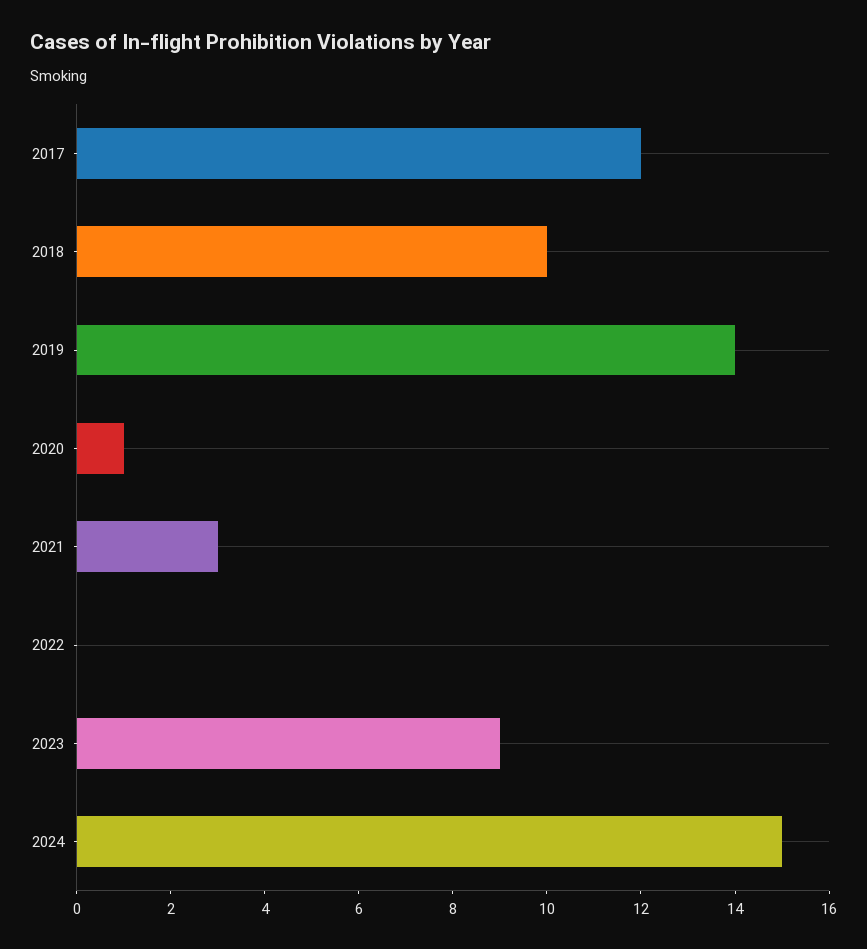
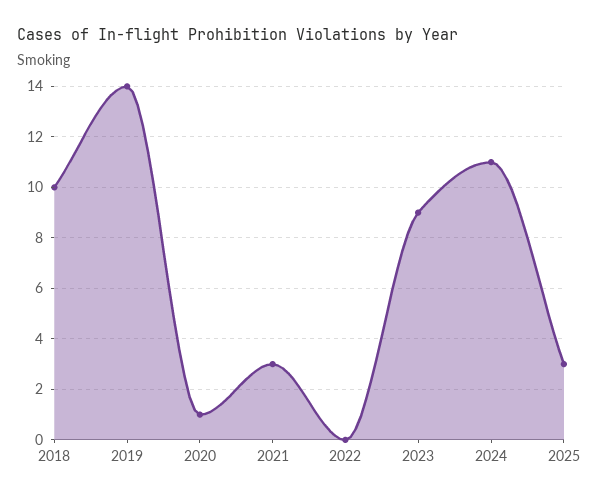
2017: 12 -> none
2024: 15 -> 11
2025: none -> 3

